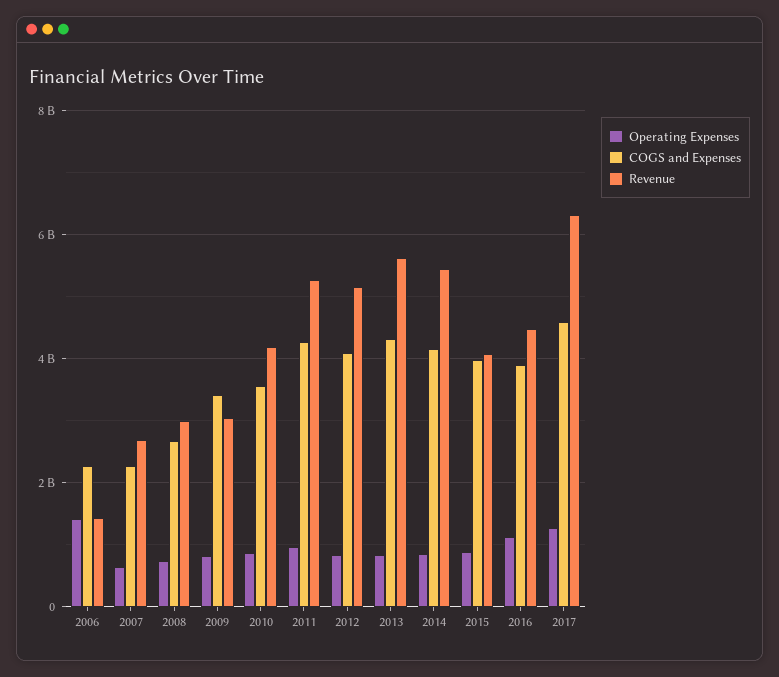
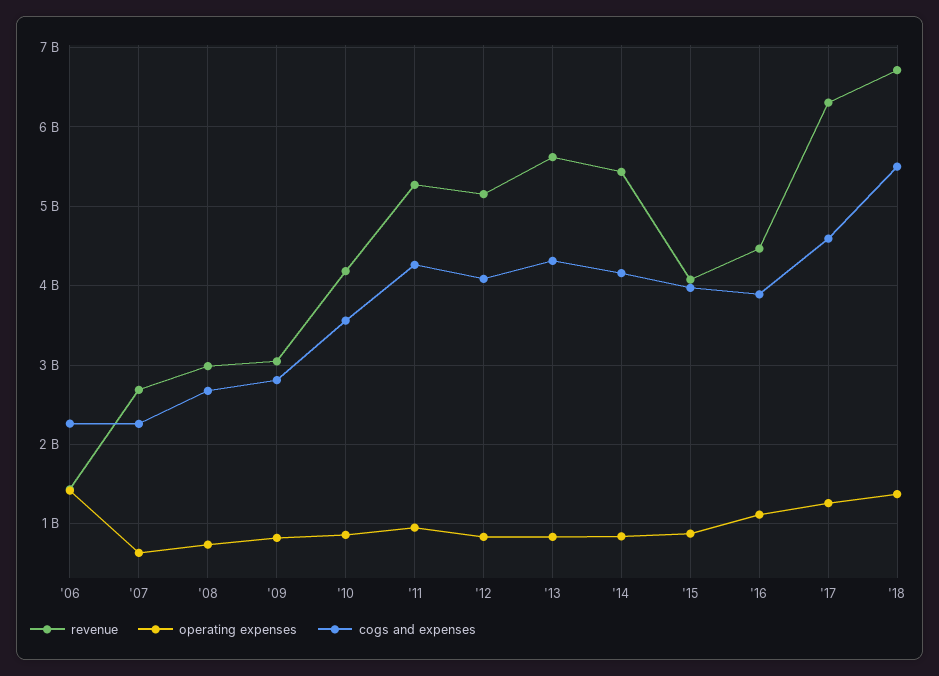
COGS and Expenses, 2009: 3400000000 -> 2800000000
Revenue, '18: none -> 6700000000
Operating Expenses, '18: none -> 1400000000
COGS and Expenses, '18: none -> 5500000000

